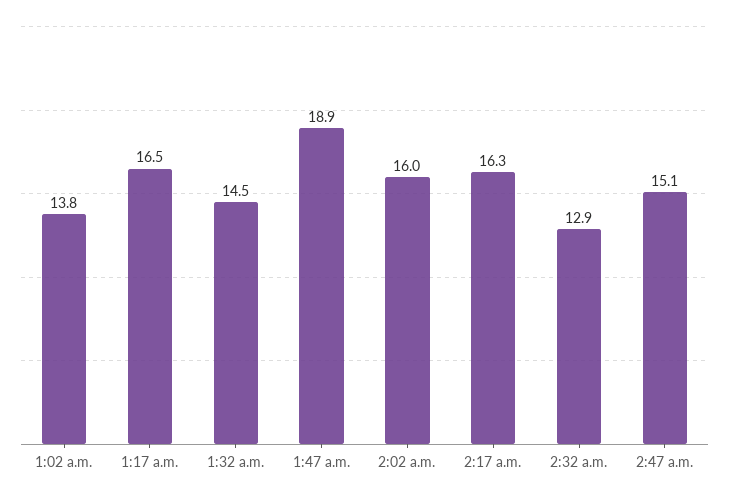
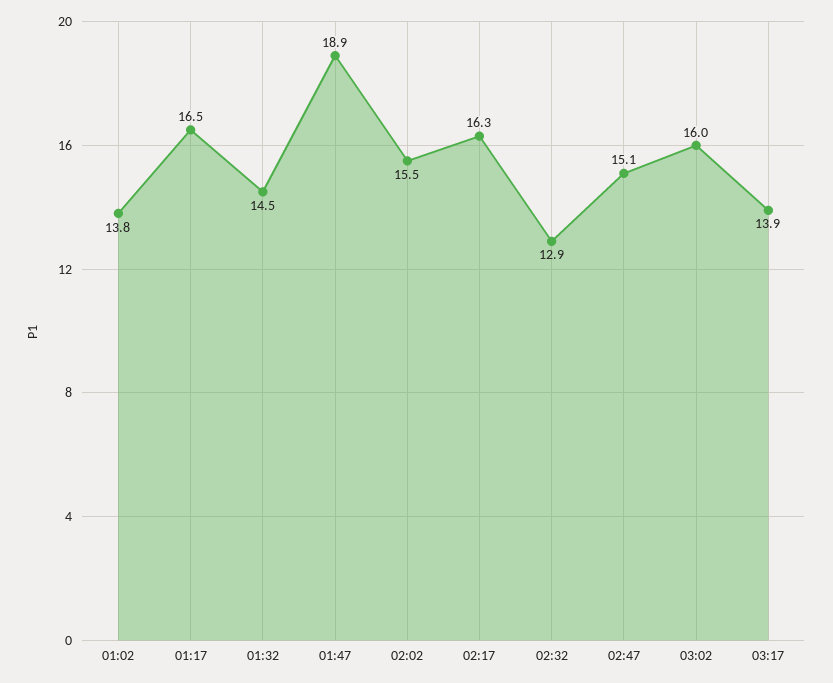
2:02 a.m.: 16 -> 15.5
03:02: none -> 16
03:17: none -> 13.9

